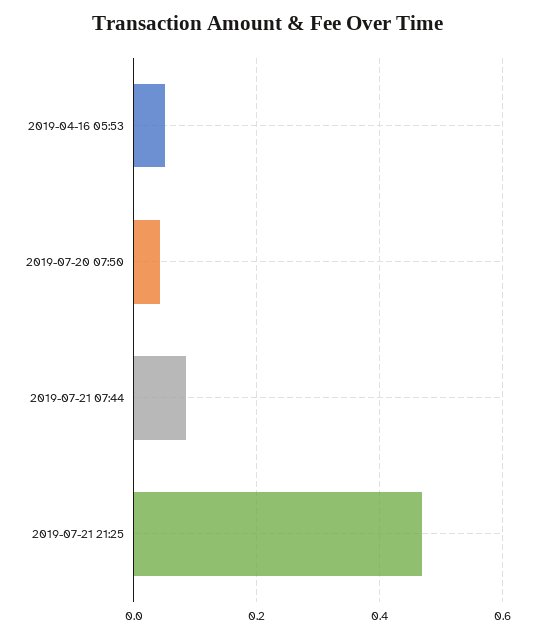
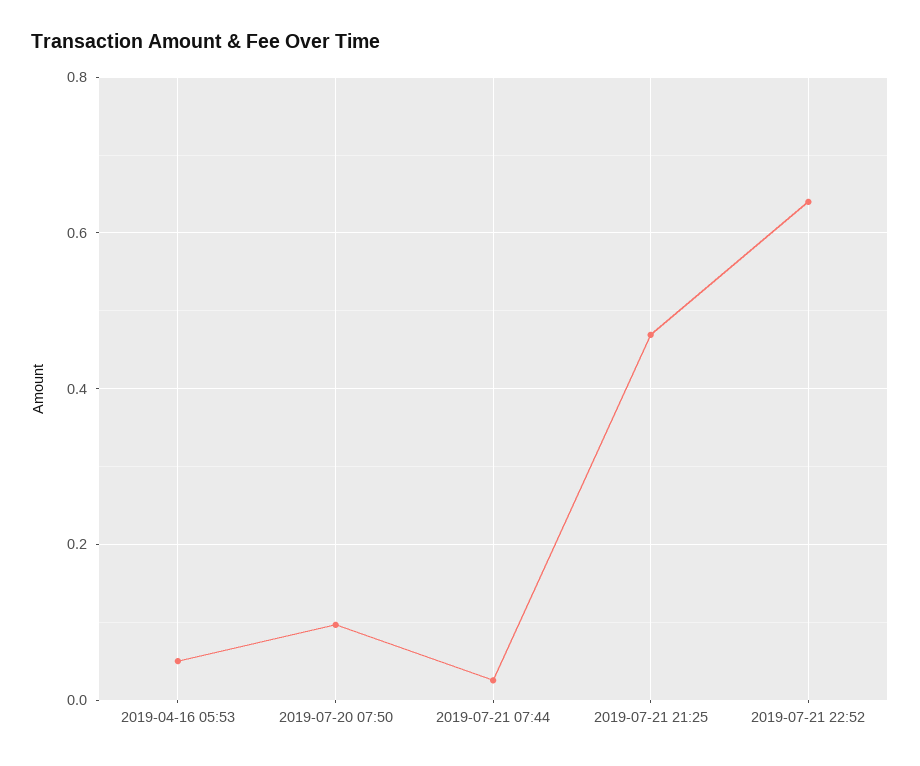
2019-07-20 07:50: 0.04 -> 0.1
2019-07-21 07:44: 0.08 -> 0.02
2019-07-21 22:52: none -> 0.64

